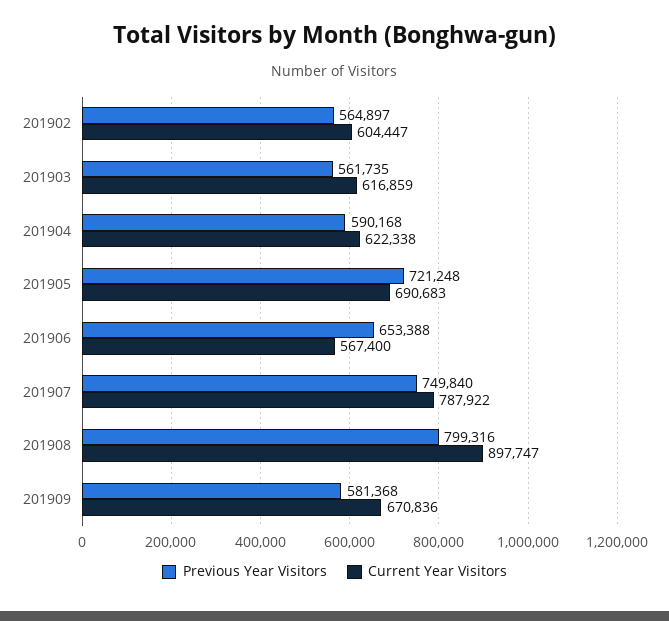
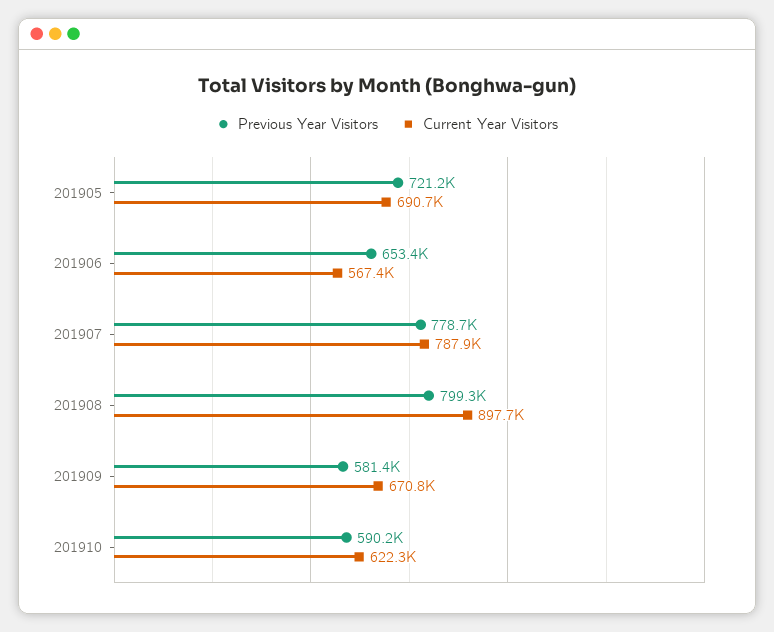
Previous Year Visitors, 201902: 564897 -> none
Current Year Visitors, 201902: 604447 -> none
Previous Year Visitors, 201903: 561735 -> none
Current Year Visitors, 201903: 616859 -> none
Previous Year Visitors, 201904: 590168 -> none
Current Year Visitors, 201904: 622338 -> none
Previous Year Visitors, 201907: 749840 -> 778700
Previous Year Visitors, 201910: none -> 590200
Current Year Visitors, 201910: none -> 622300

